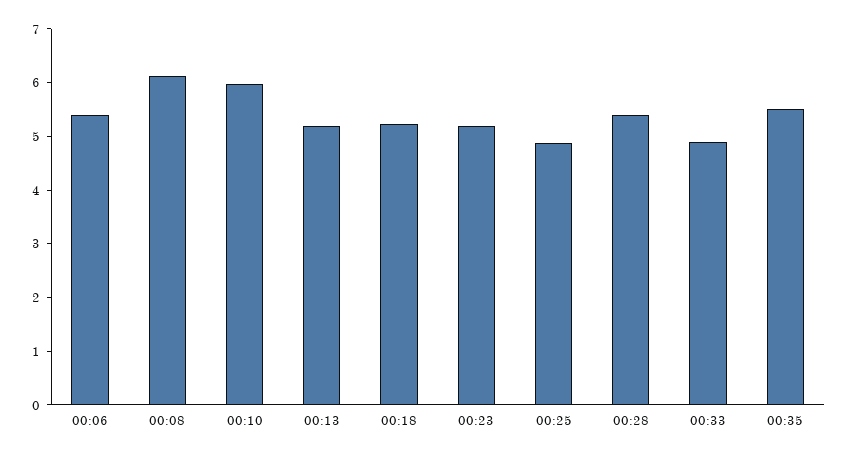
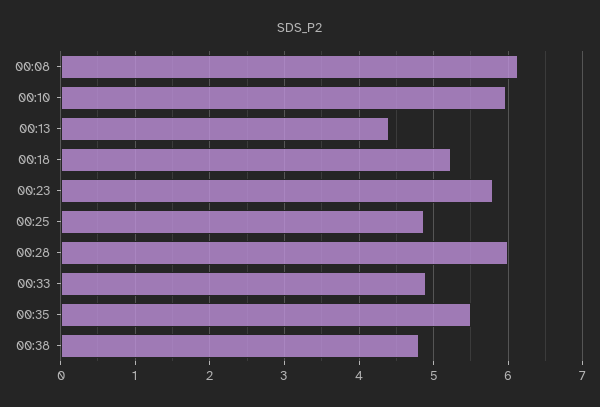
00:06: 5.4 -> none
00:13: 5.2 -> 4.4
00:23: 5.2 -> 5.8
00:28: 5.4 -> 6
00:38: none -> 4.8

